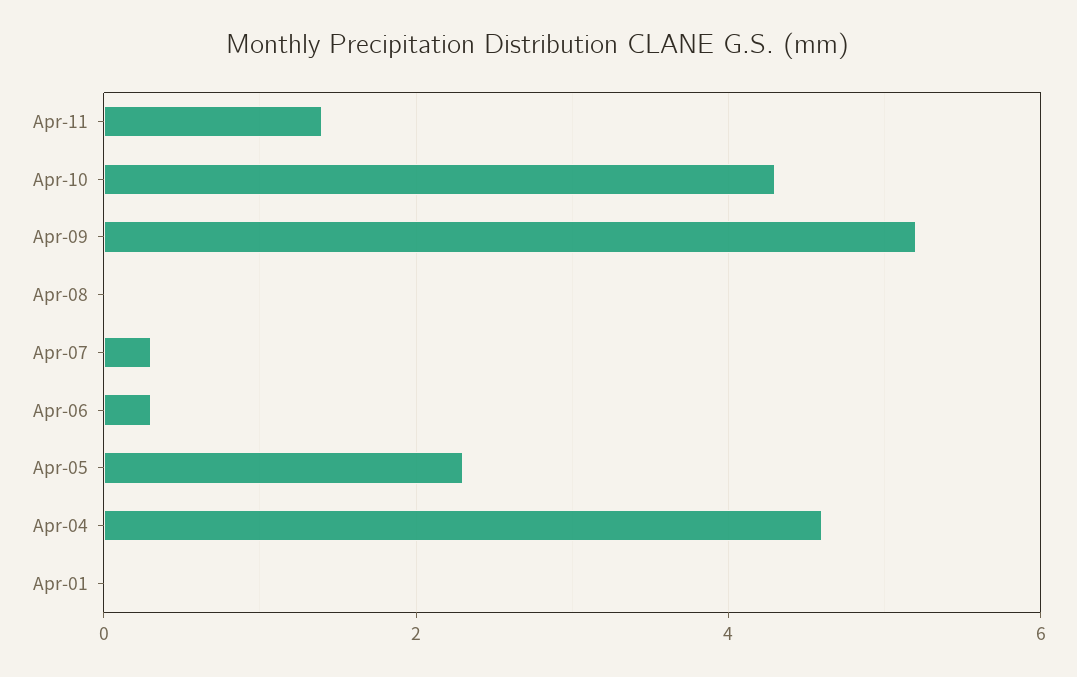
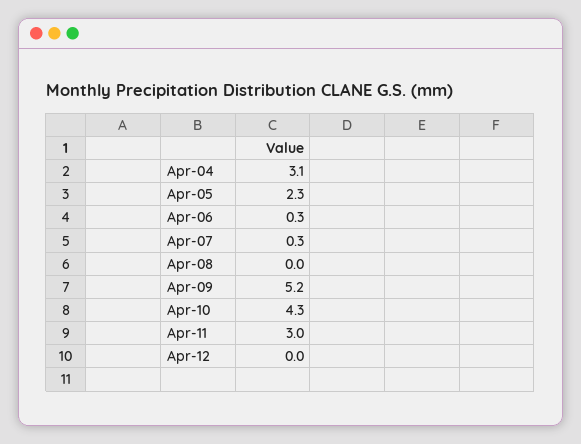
Apr-11: 1.5 -> 3
Apr-04: 4.5 -> 3.1
Apr-01: 0 -> none
Apr-12: none -> 0

